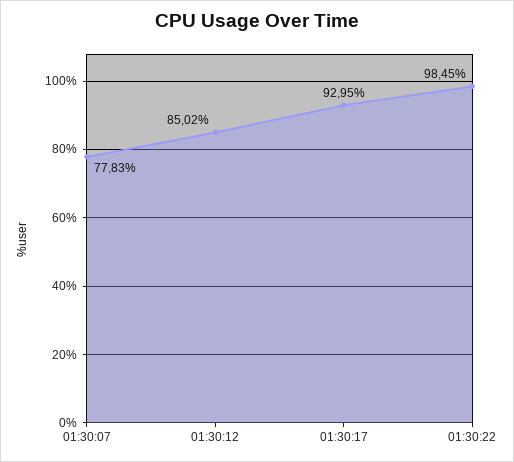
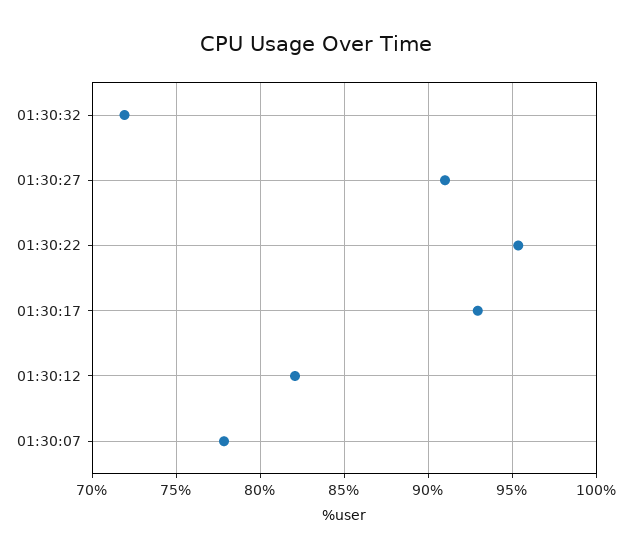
01:30:12: 85.02 -> 82
01:30:22: 98.45 -> 95.5
01:30:32: none -> 72
01:30:27: none -> 91

